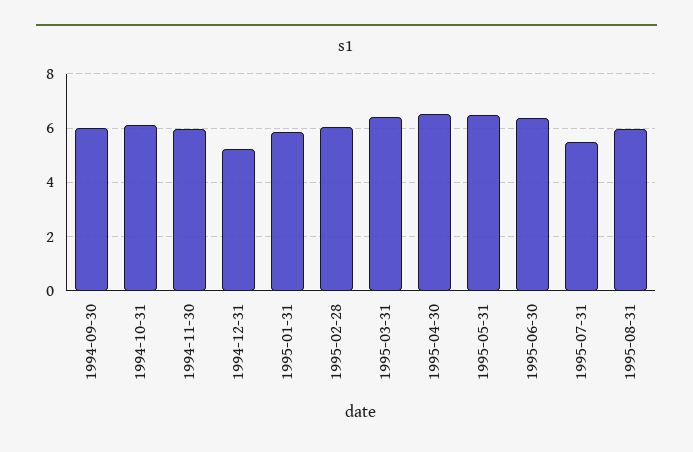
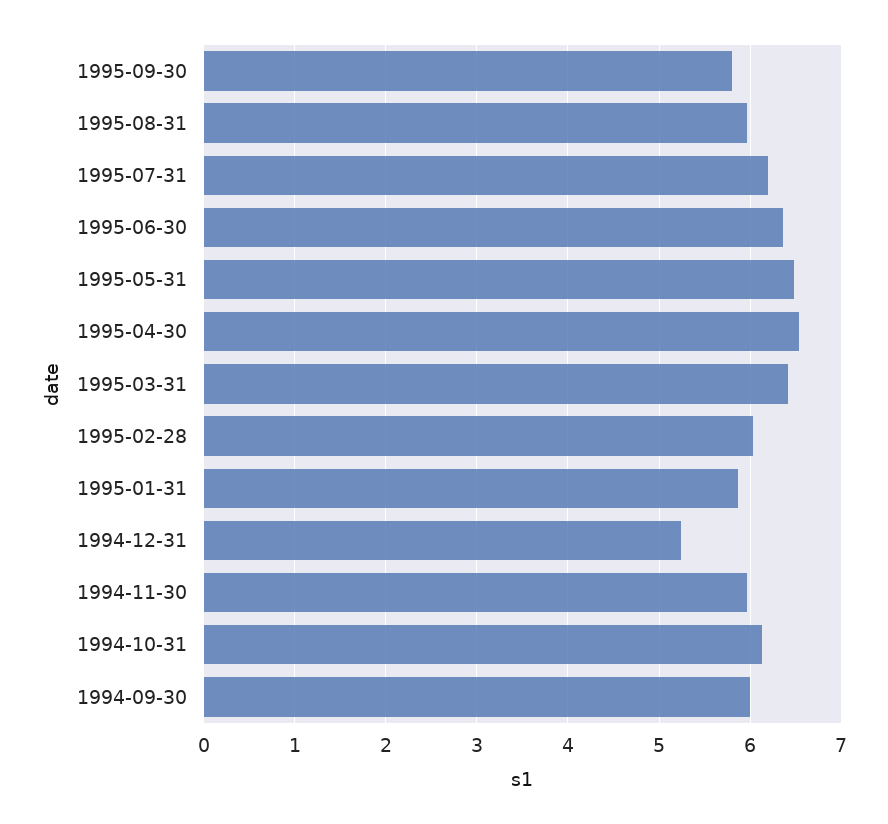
1995-07-31: 5.5 -> 6.2
1995-09-30: none -> 5.8

